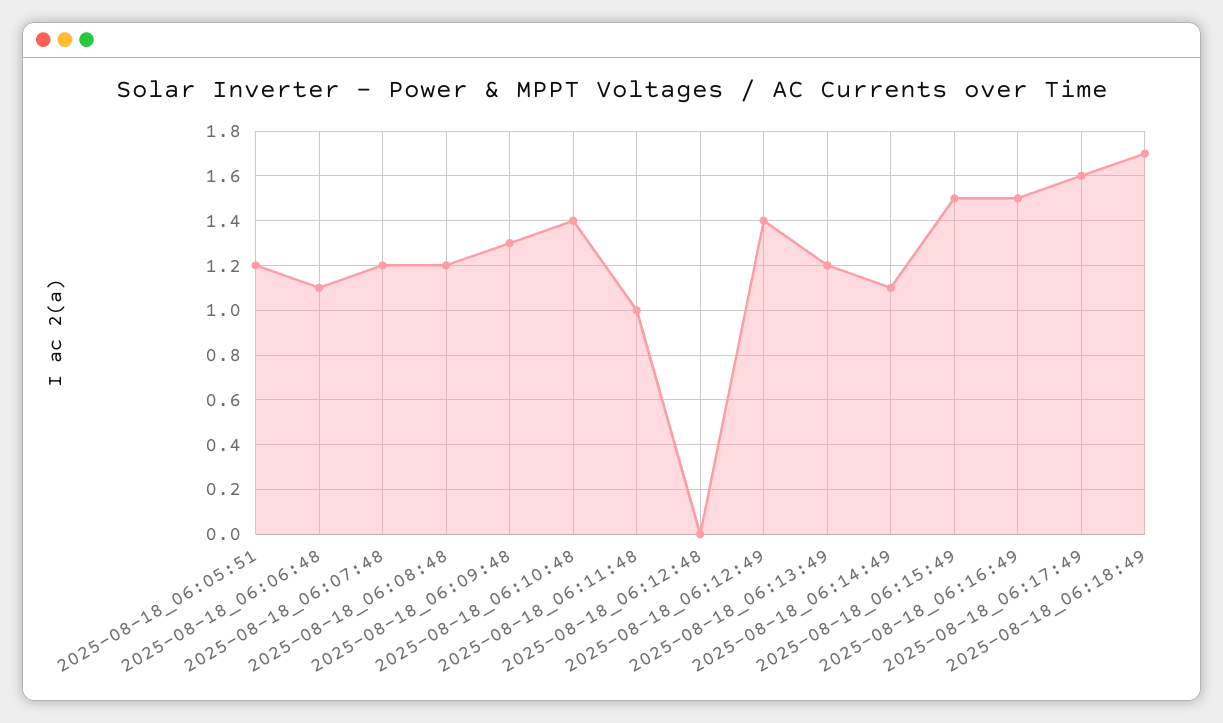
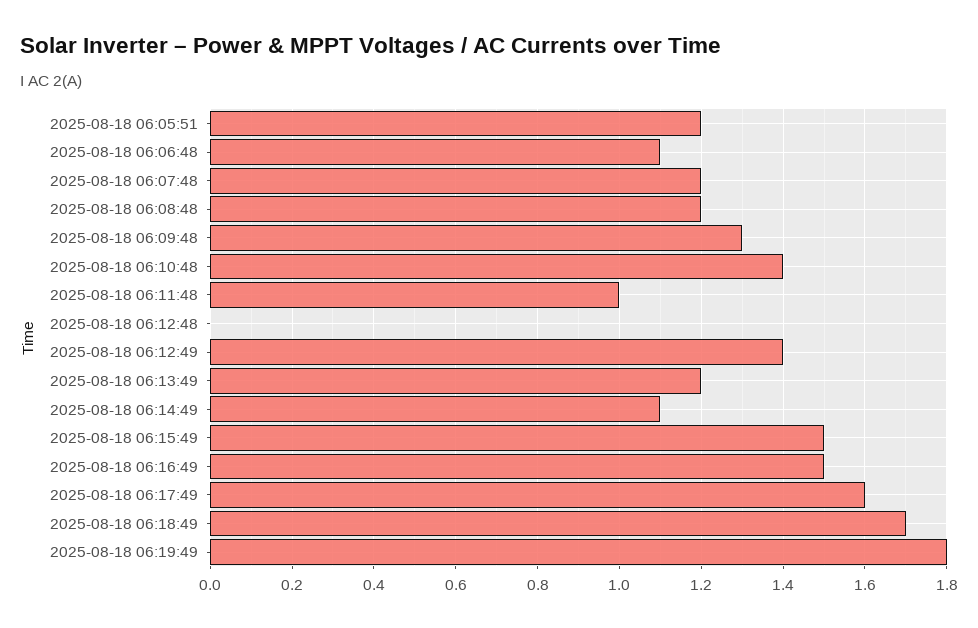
2025-08-18 06:19:49: none -> 1.8

